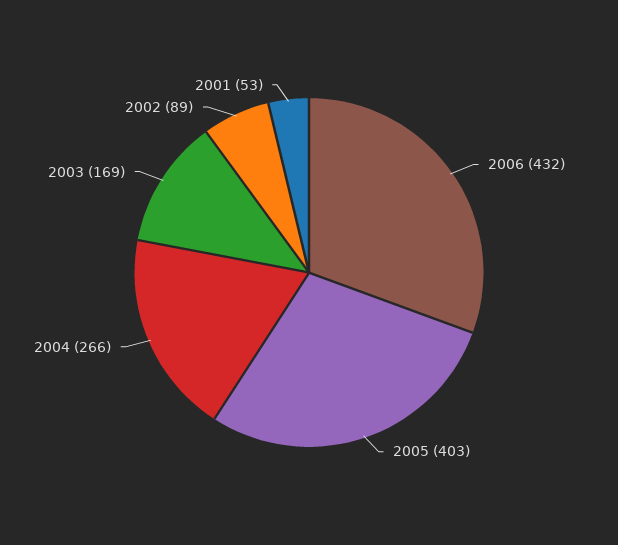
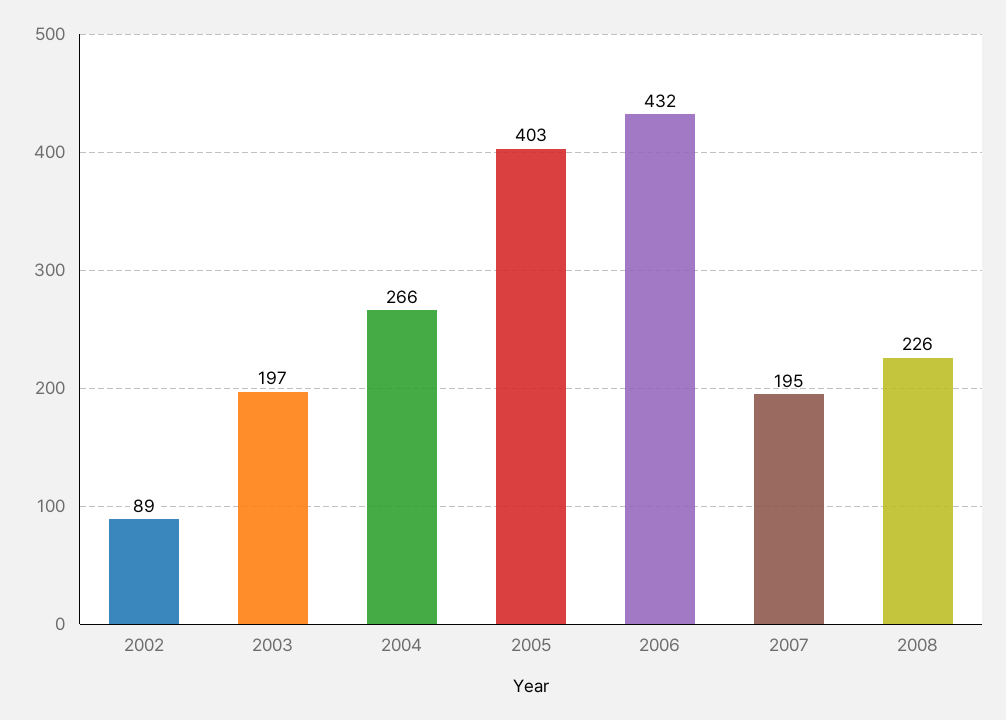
2003: 169 -> 197
2001: 53 -> none
2007: none -> 195
2008: none -> 226

